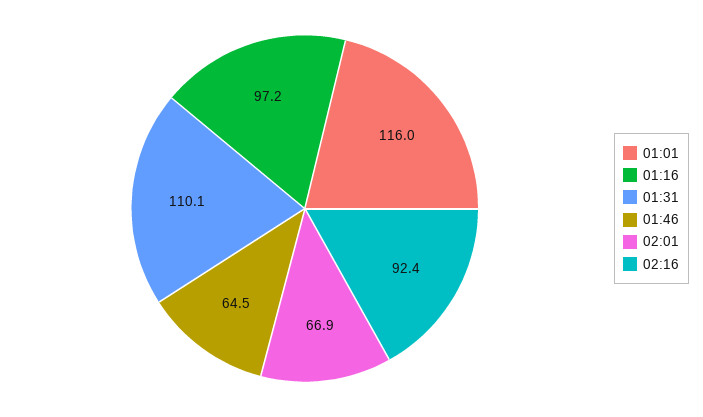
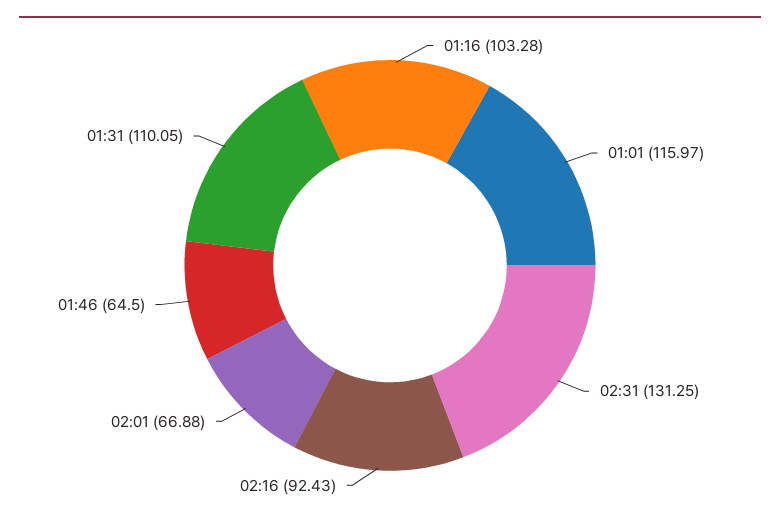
01:16: 97.2 -> 103.28
02:31: none -> 131.25

